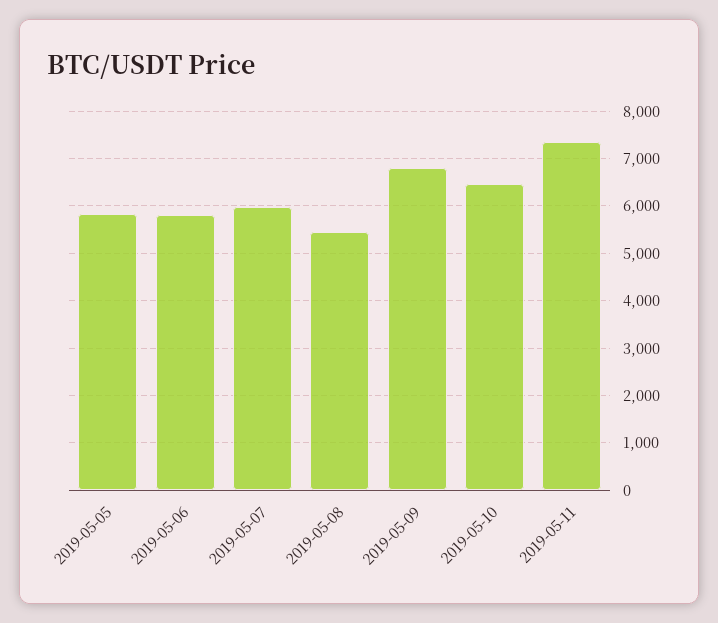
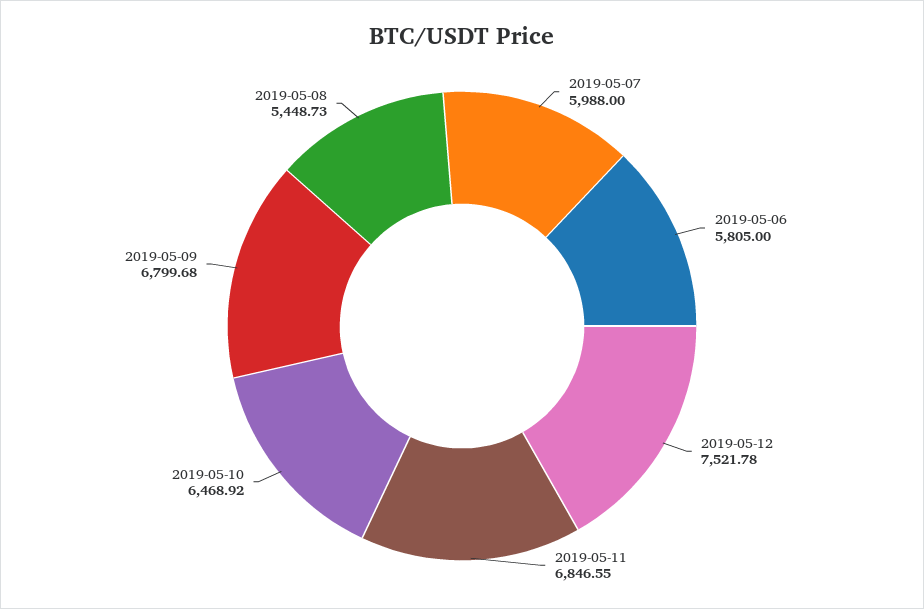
2019-05-05: 5800 -> none
2019-05-11: 7400 -> 6846.55
2019-05-12: none -> 7521.78

